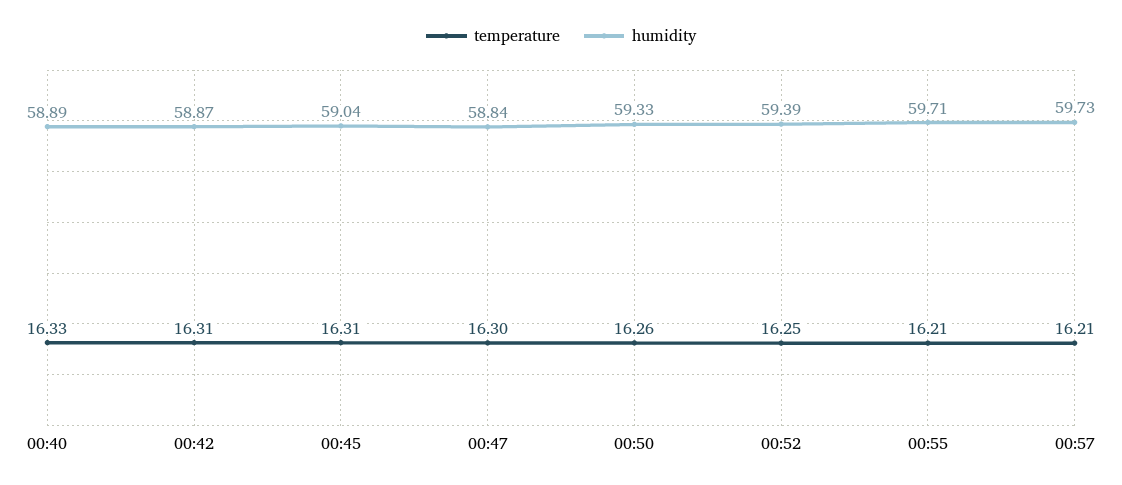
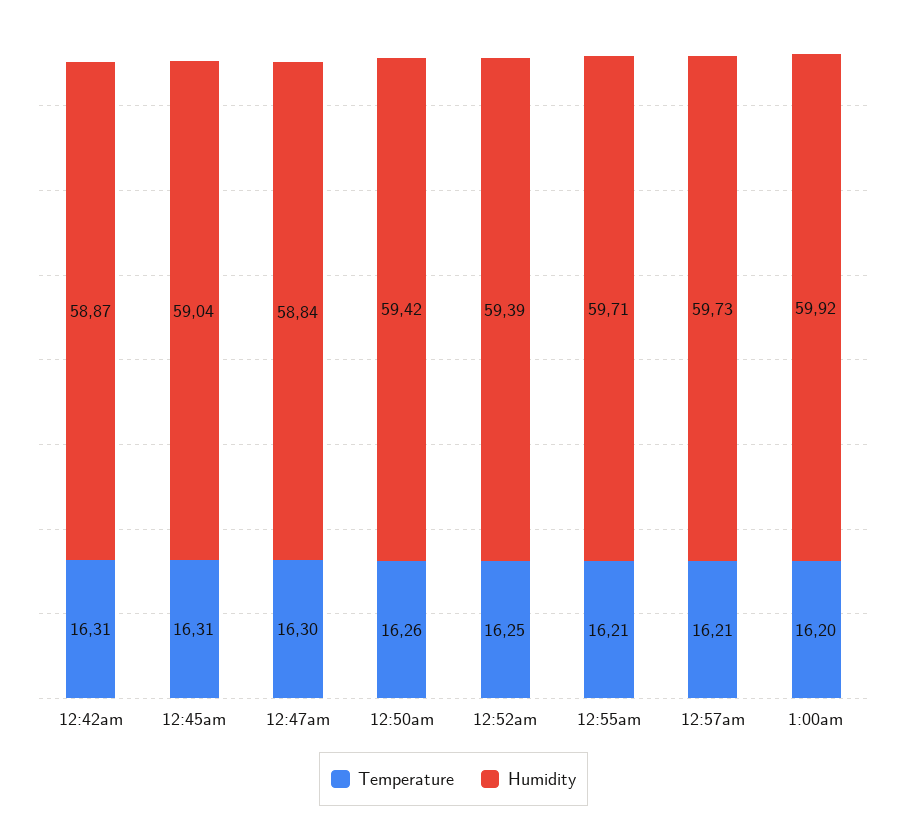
temperature, 00:40: 16.33 -> none
humidity, 00:40: 58.89 -> none
humidity, 00:50: 59.33 -> 59.42
temperature, 1:00am: none -> 16.2
humidity, 1:00am: none -> 59.92

